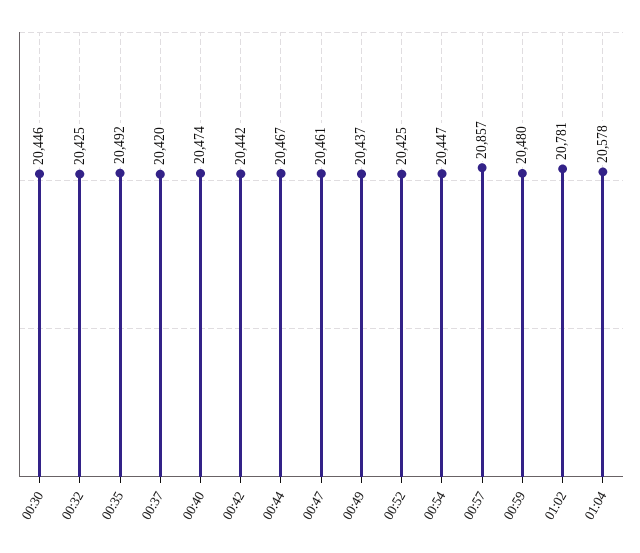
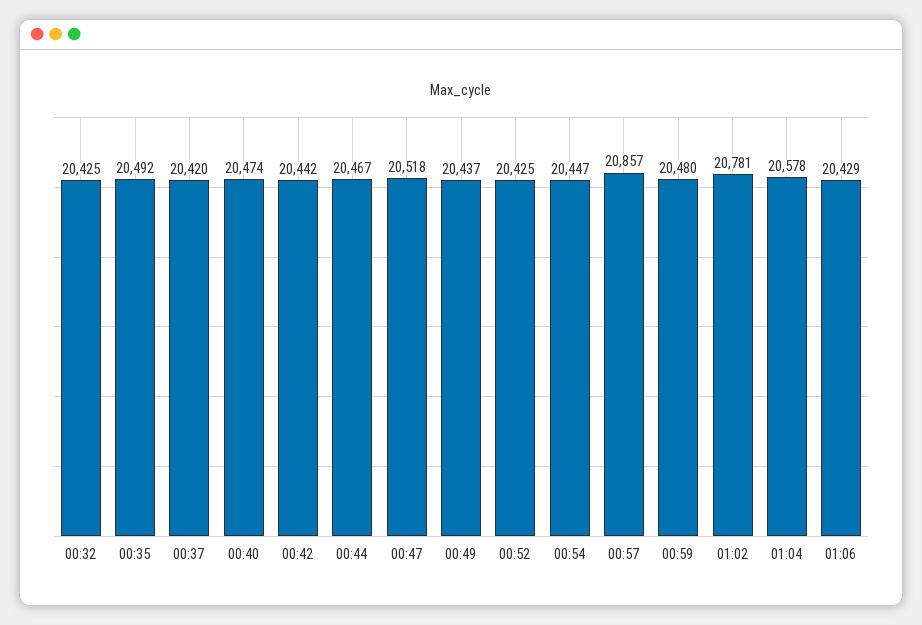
00:30: 20446 -> none
00:47: 20461 -> 20518
01:06: none -> 20429

